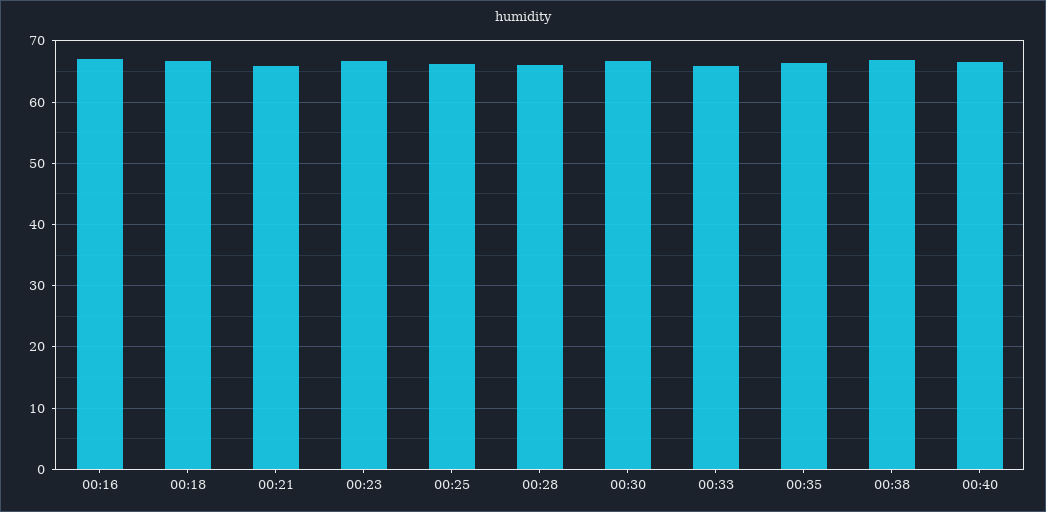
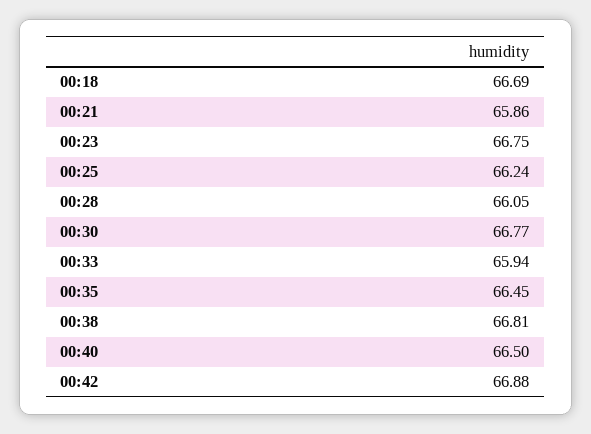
00:16: 67 -> none
00:42: none -> 66.88

